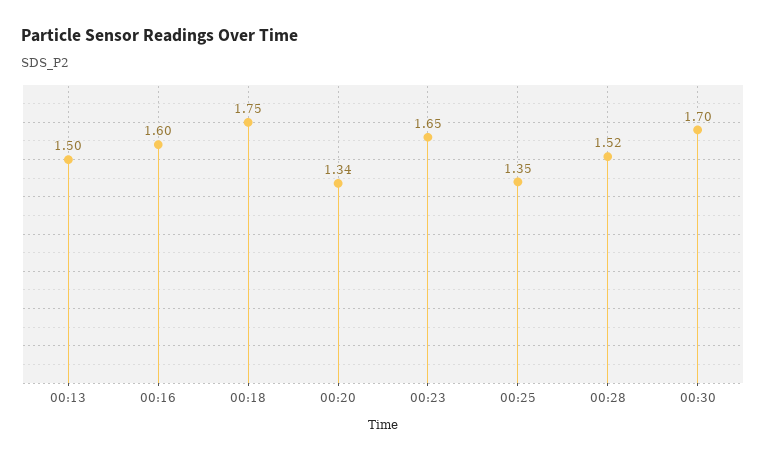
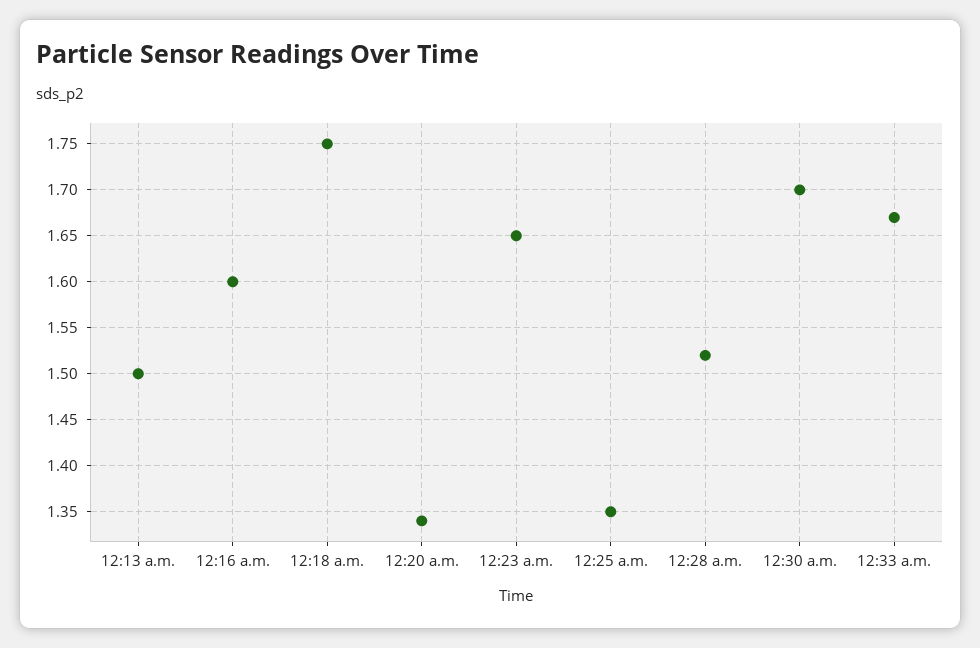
12:33 a.m.: none -> 1.67

